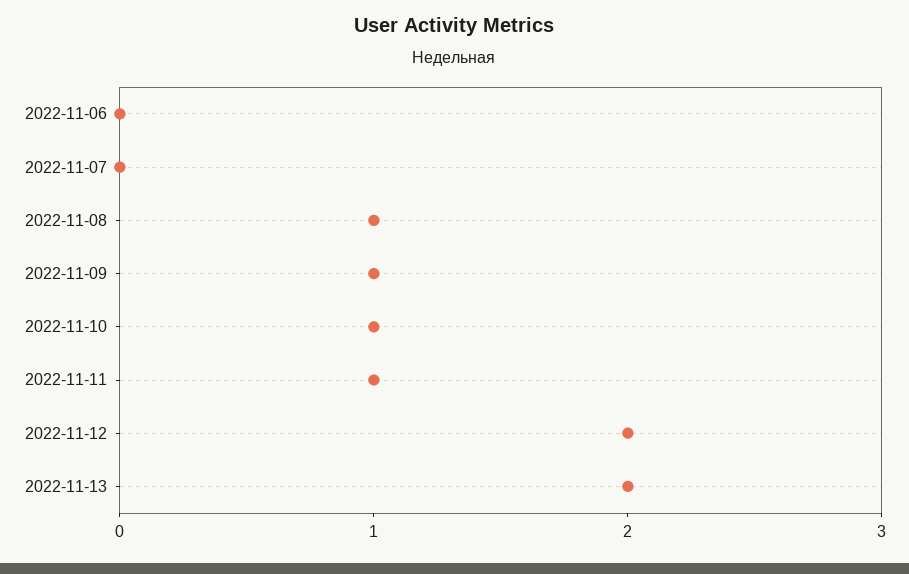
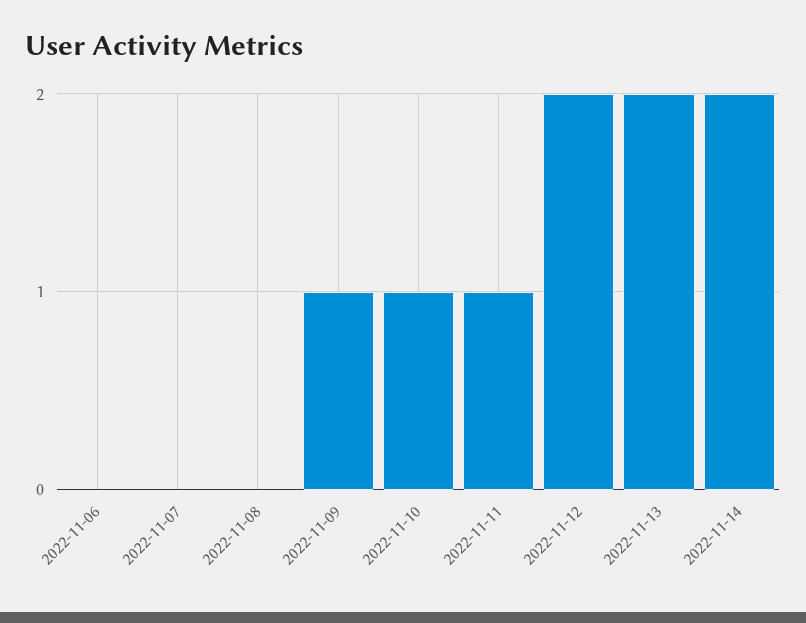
2022-11-08: 1 -> 0
2022-11-14: none -> 2

